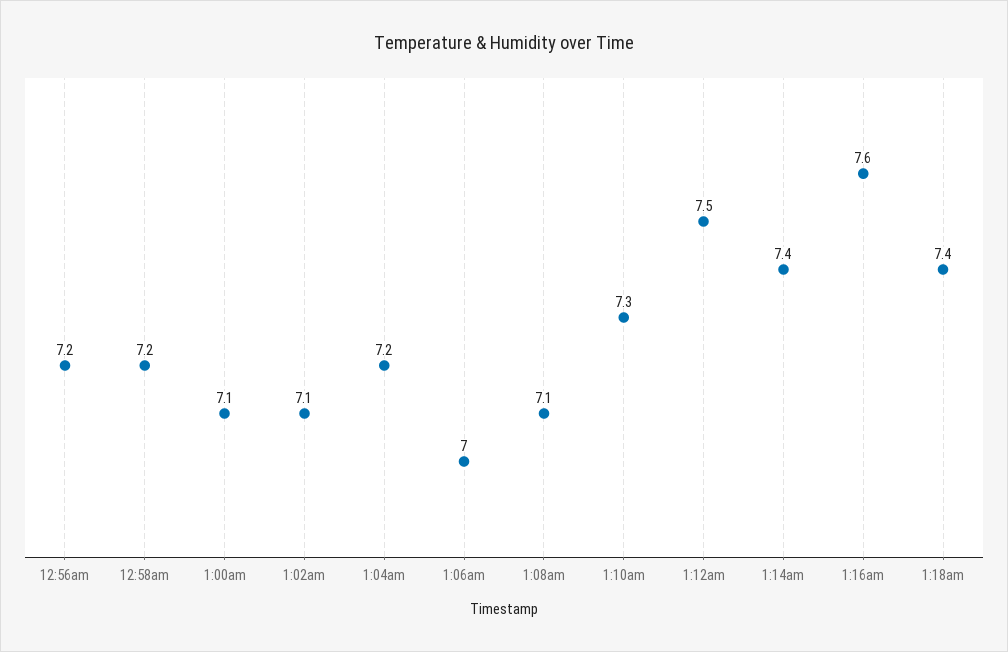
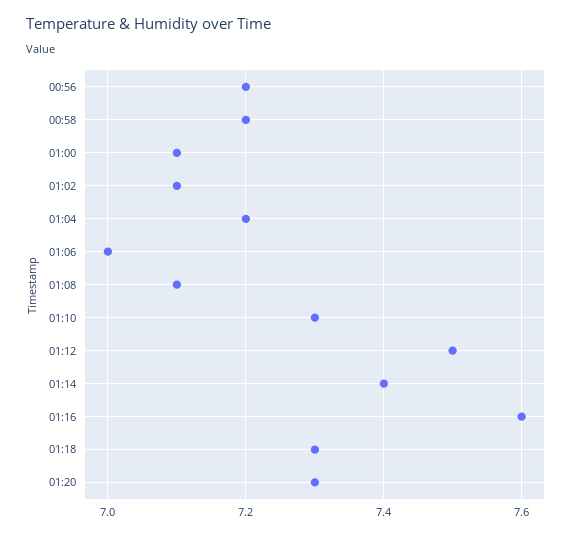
1:18am: 7.4 -> 7.3
01:20: none -> 7.3

